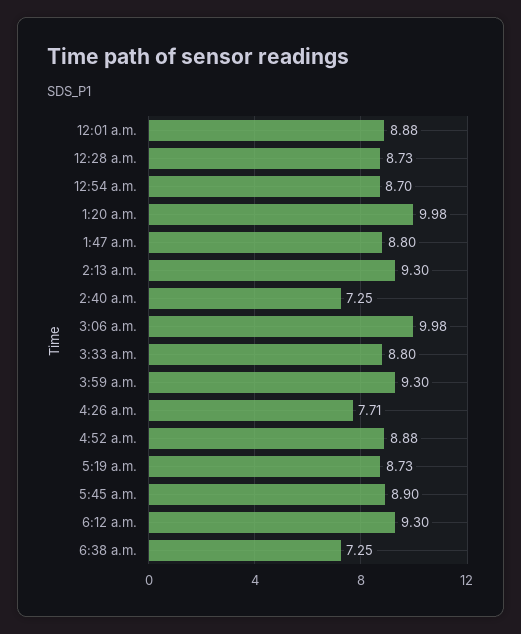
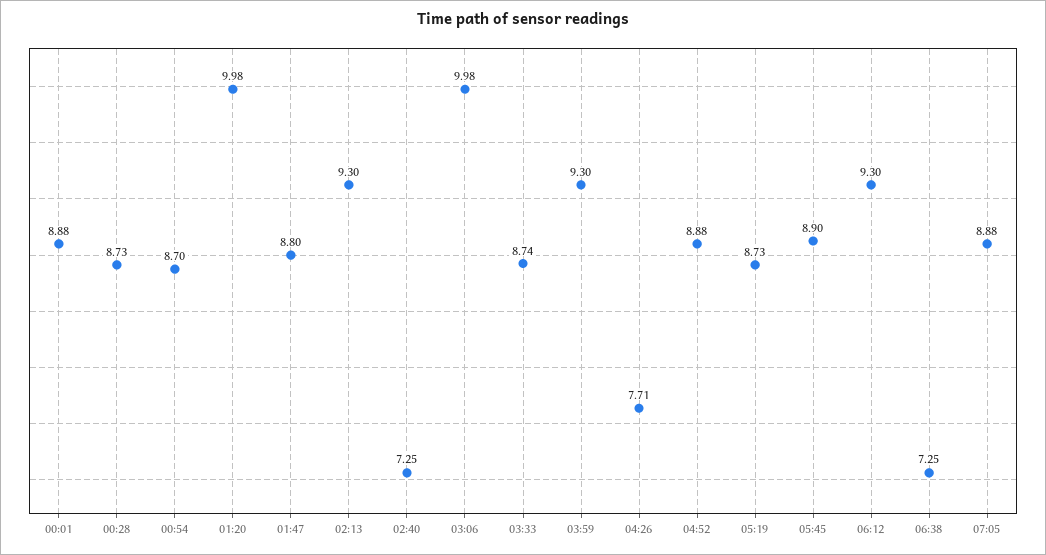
3:33 a.m.: 8.8 -> 8.74
07:05: none -> 8.88

